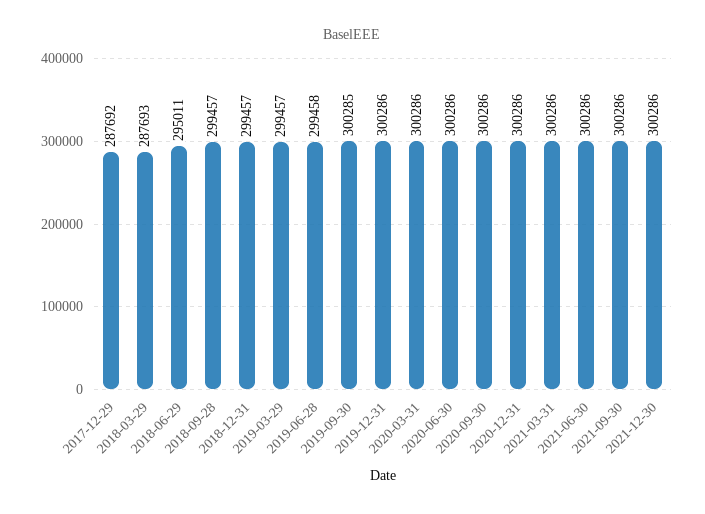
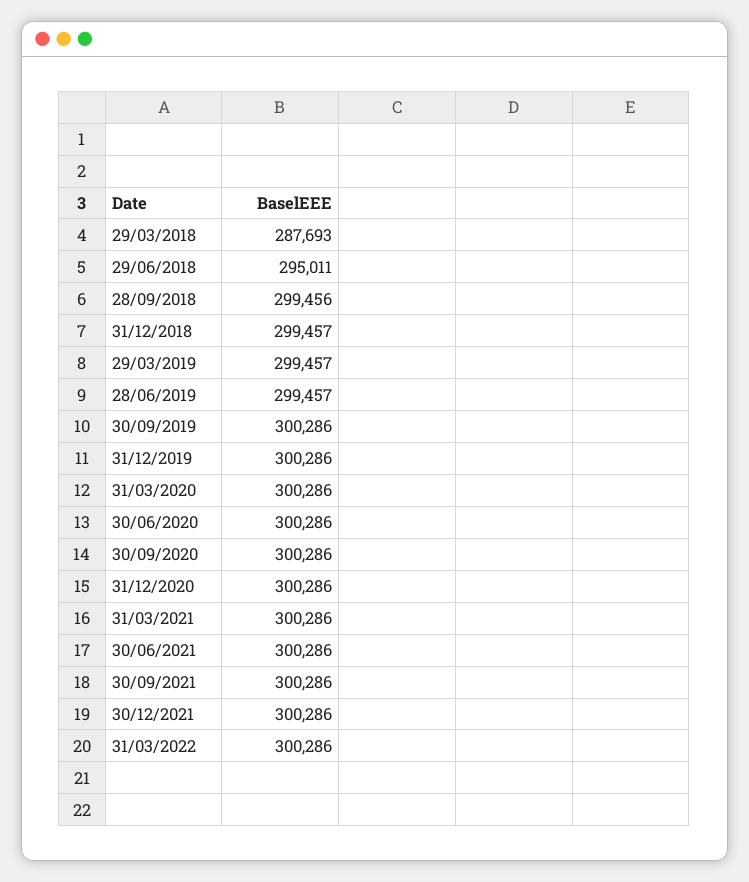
2017-12-29: 287692 -> none
2018-09-28: 299457 -> 299456
2019-06-28: 299458 -> 299457
2019-09-30: 300285 -> 300286
31/03/2022: none -> 300286

